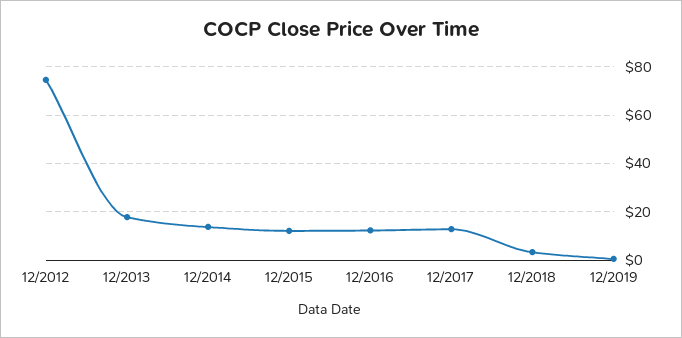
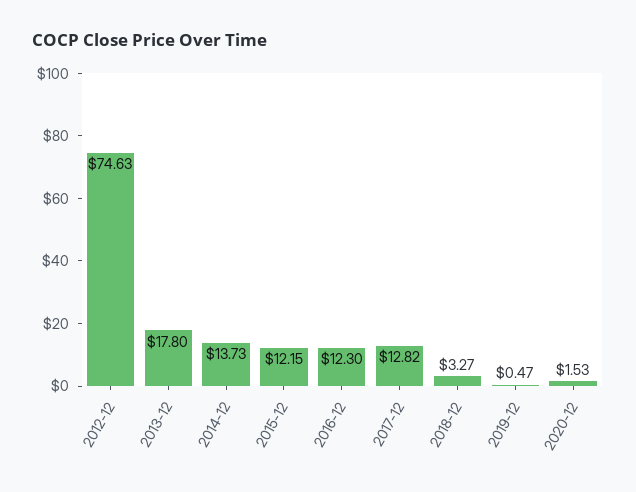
2020-12: none -> 1.53

